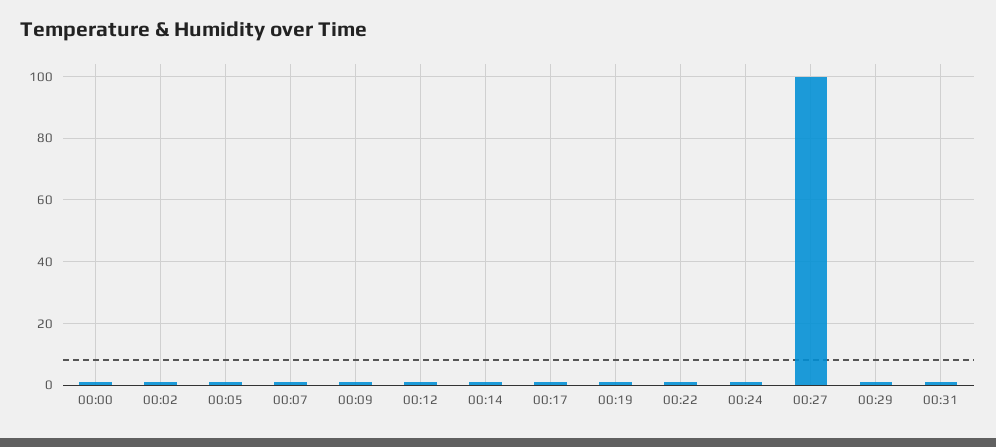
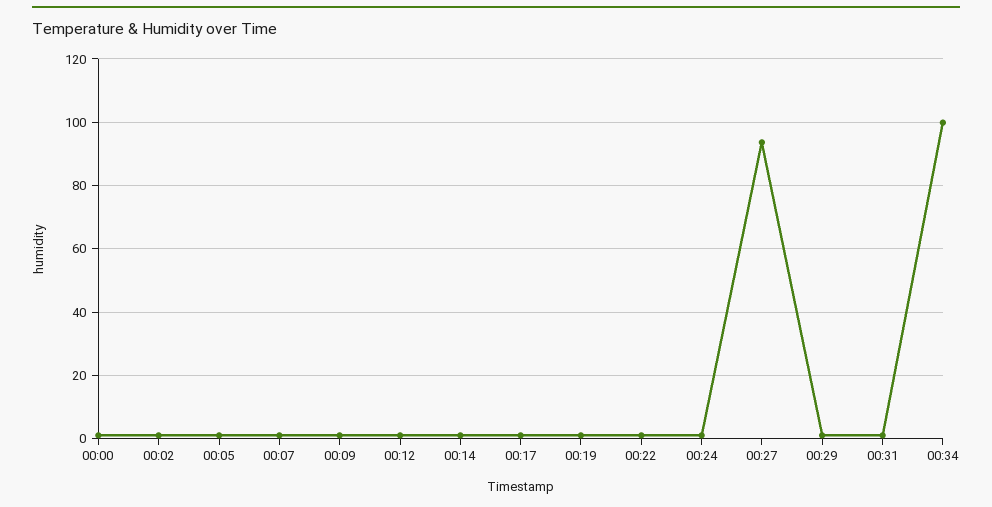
00:27: 100 -> 94
00:34: none -> 100

